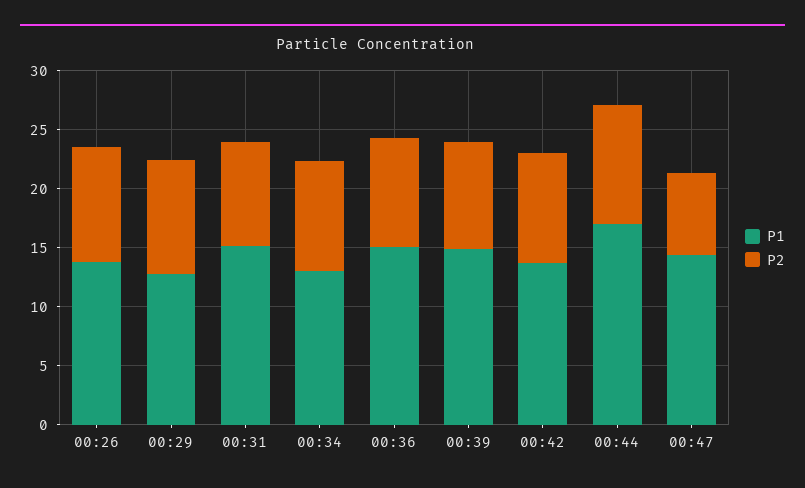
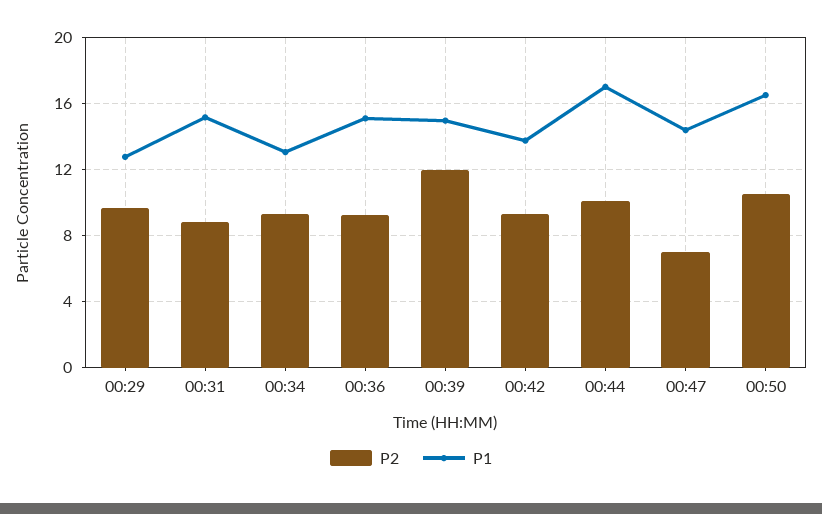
P1, 00:26: 14 -> none
P2, 00:26: 10 -> none
P2, 00:39: 9 -> 12
P2, 00:50: none -> 10.5
P1, 00:50: none -> 16.5

